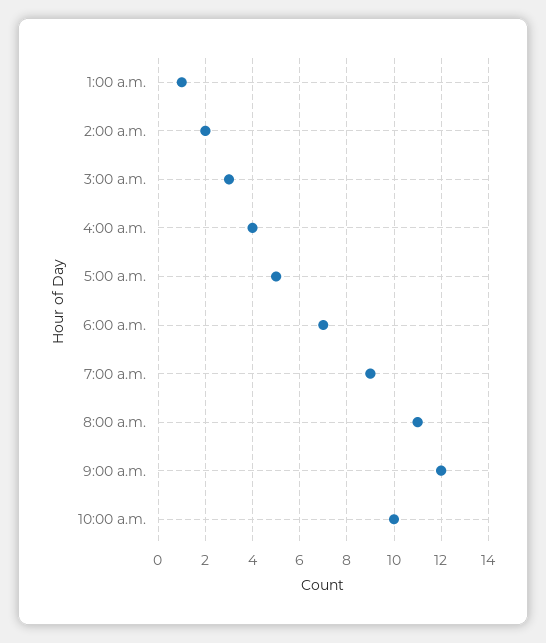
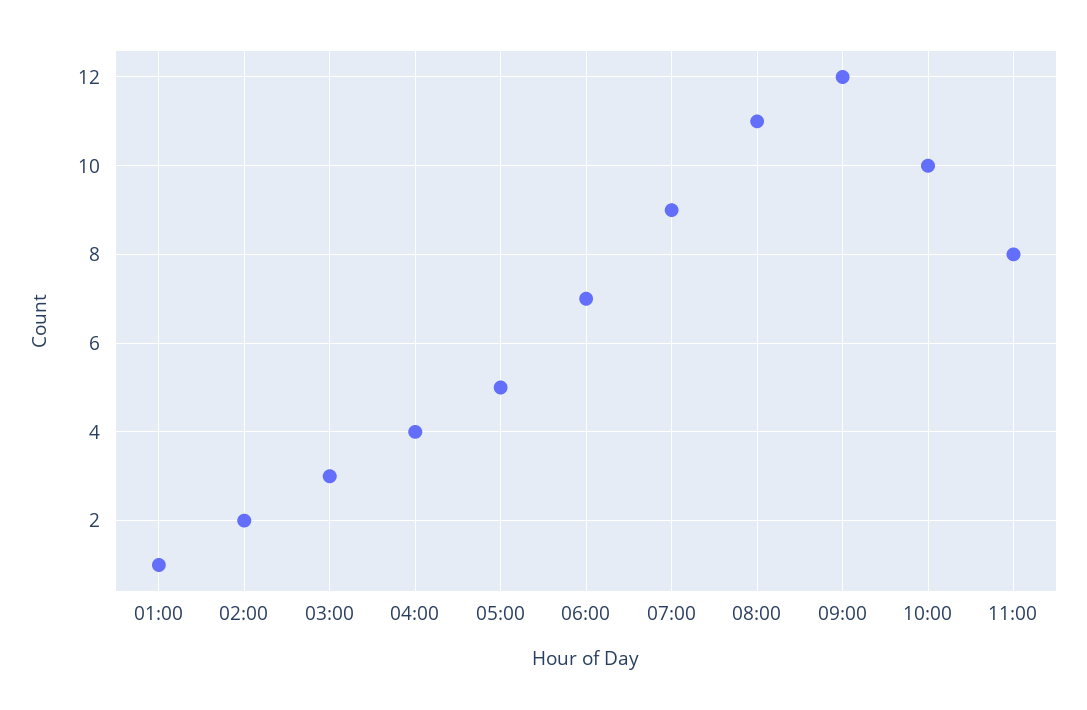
11:00: none -> 8

